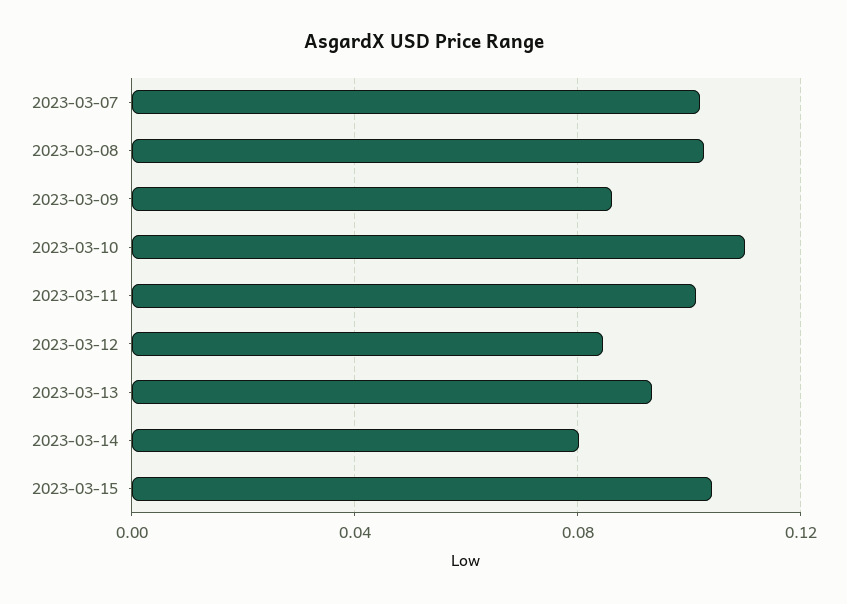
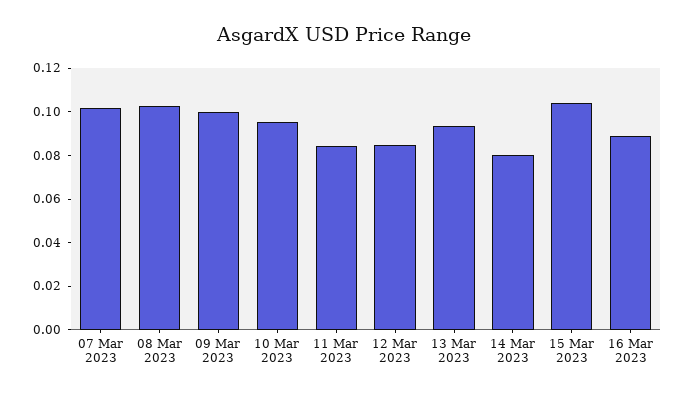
2023-03-09: 0.085 -> 0.1
2023-03-10: 0.11 -> 0.095
2023-03-11: 0.1 -> 0.085
16 Mar 2023: none -> 0.09

